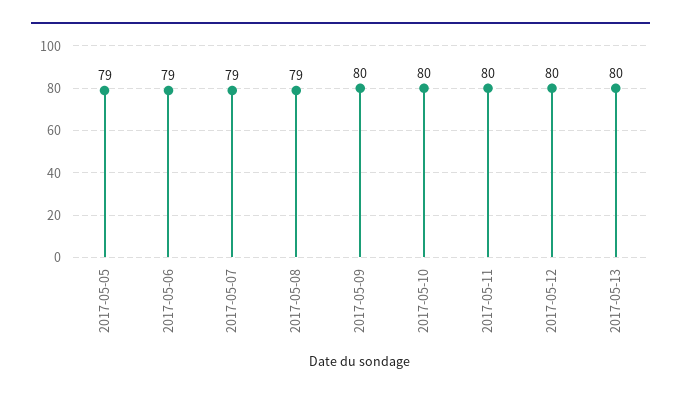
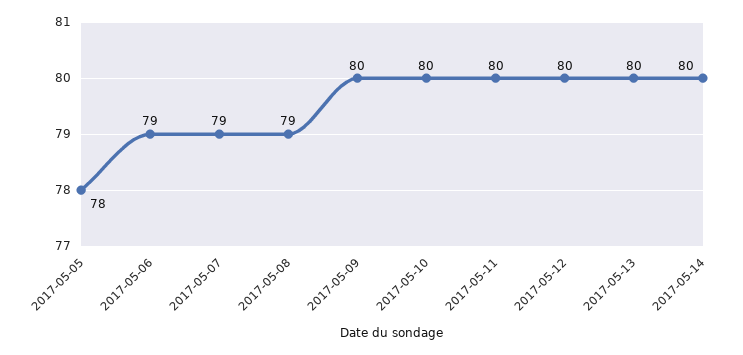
2017-05-05: 79 -> 78
2017-05-14: none -> 80

